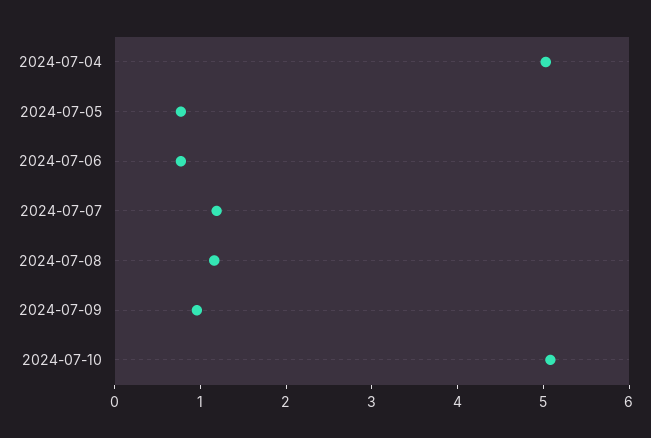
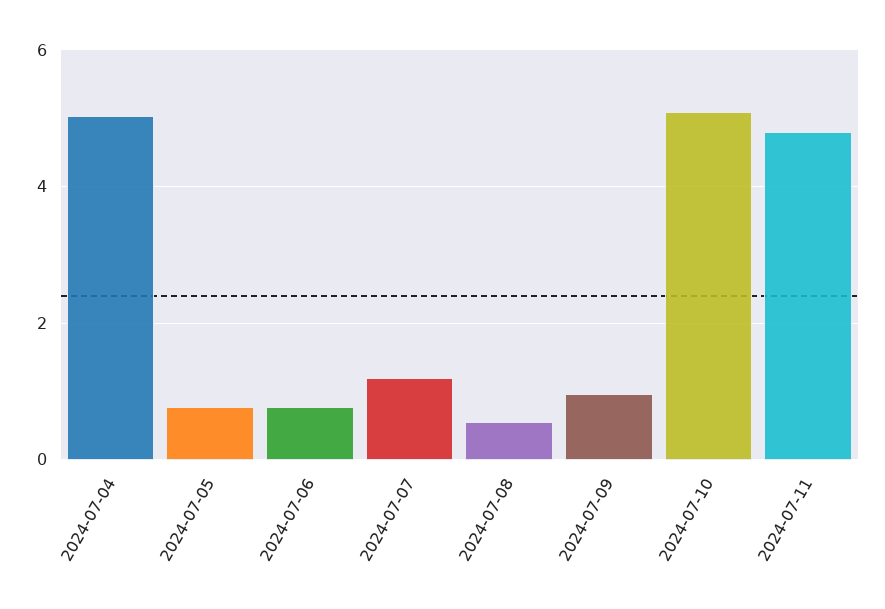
2024-07-08: 1.2 -> 0.6
2024-07-11: none -> 4.8

